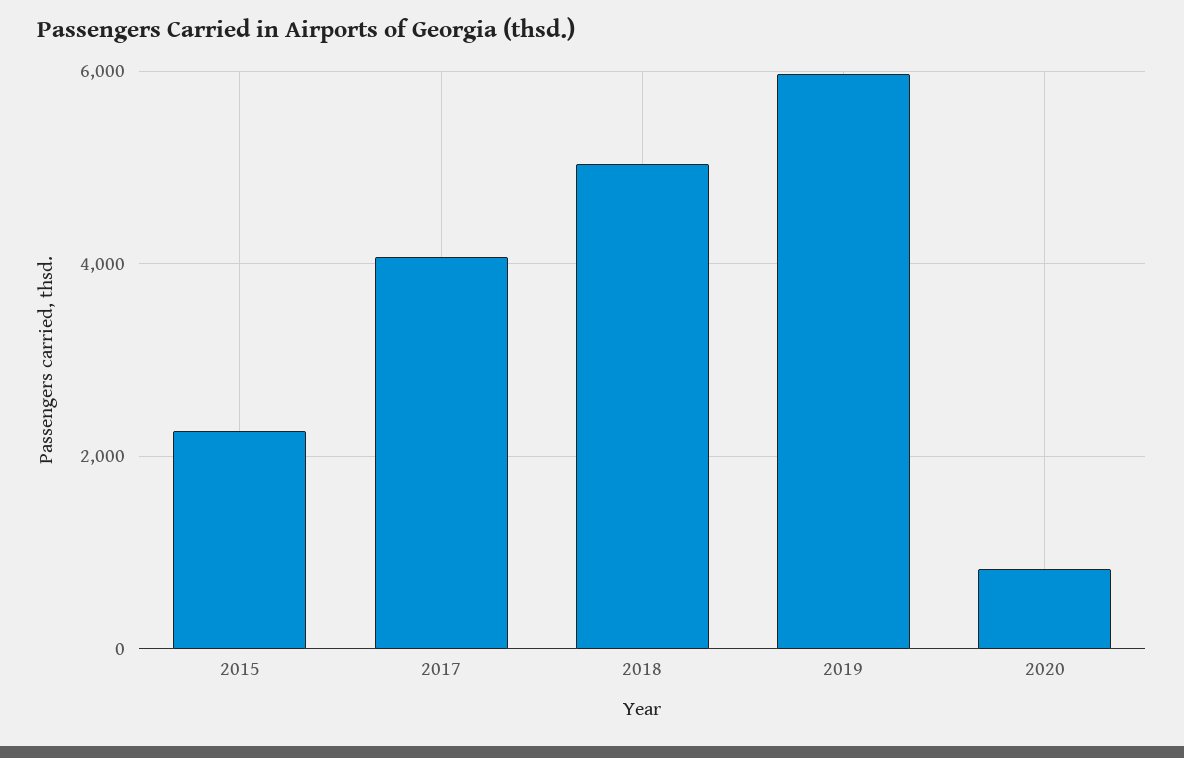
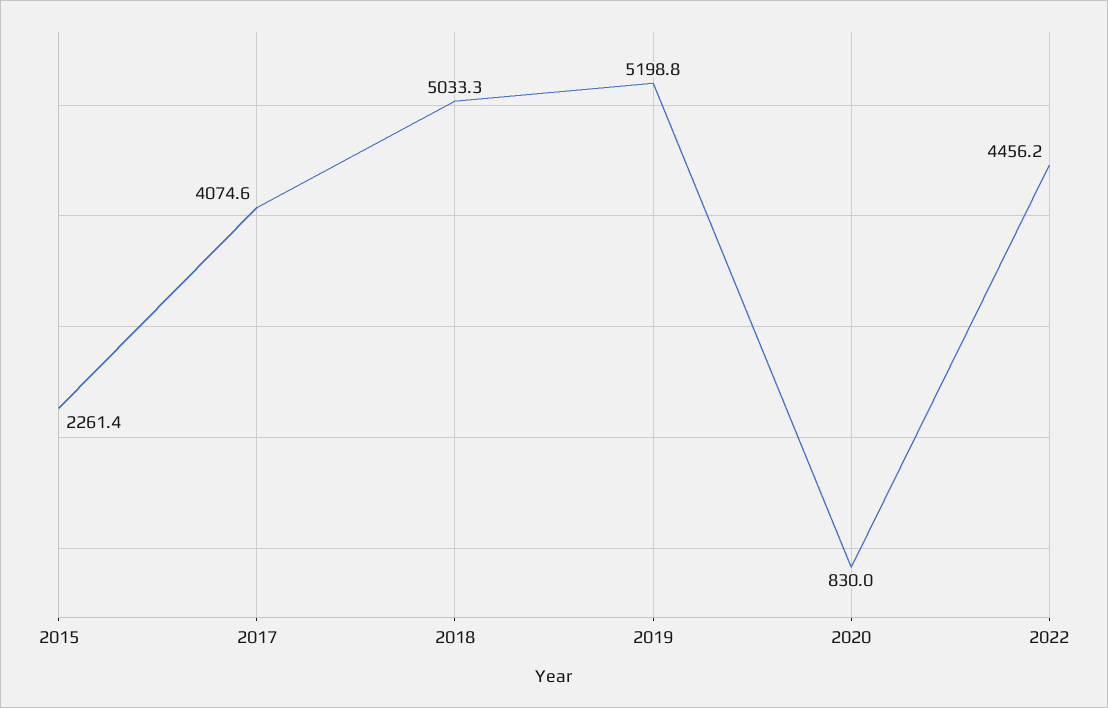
2019: 6000 -> 5198.8
2022: none -> 4456.2

